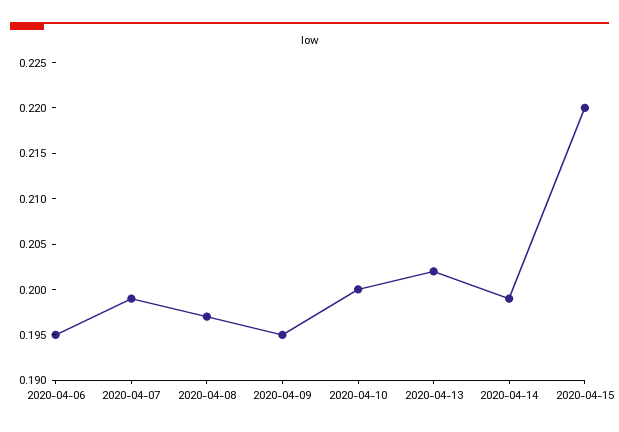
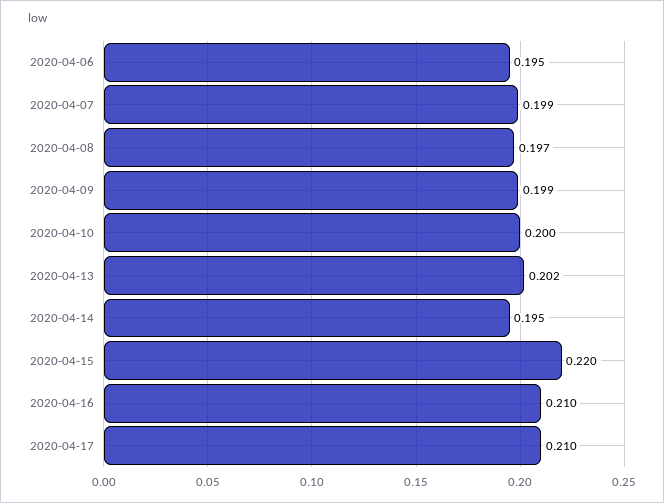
2020-04-09: 0.195 -> 0.199
2020-04-14: 0.199 -> 0.195
2020-04-16: none -> 0.21
2020-04-17: none -> 0.21

